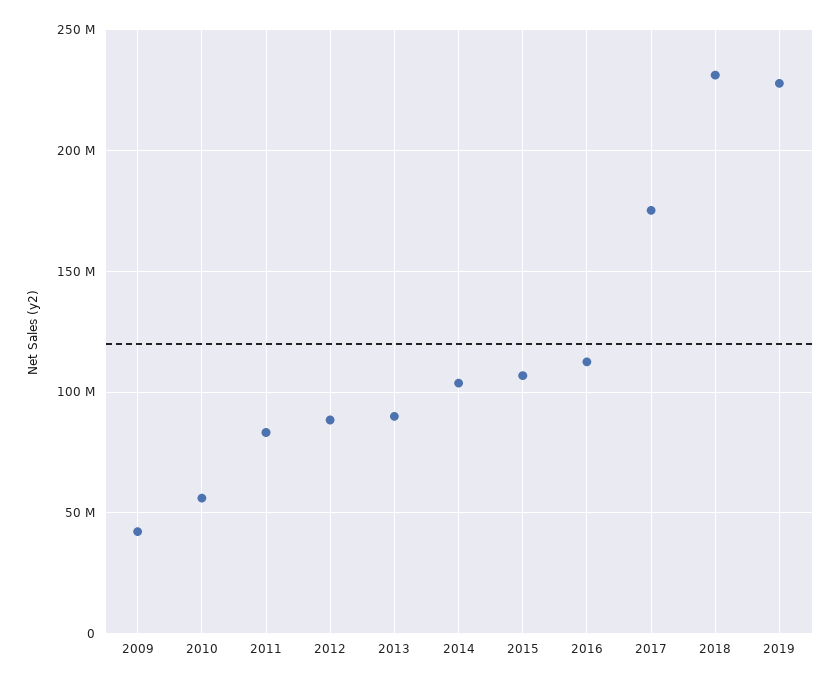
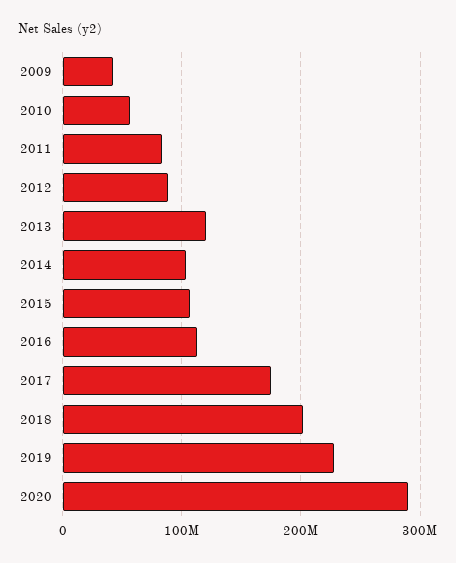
2013: 90000000 -> 120000000
2018: 230000000 -> 200000000
2020: none -> 290000000

